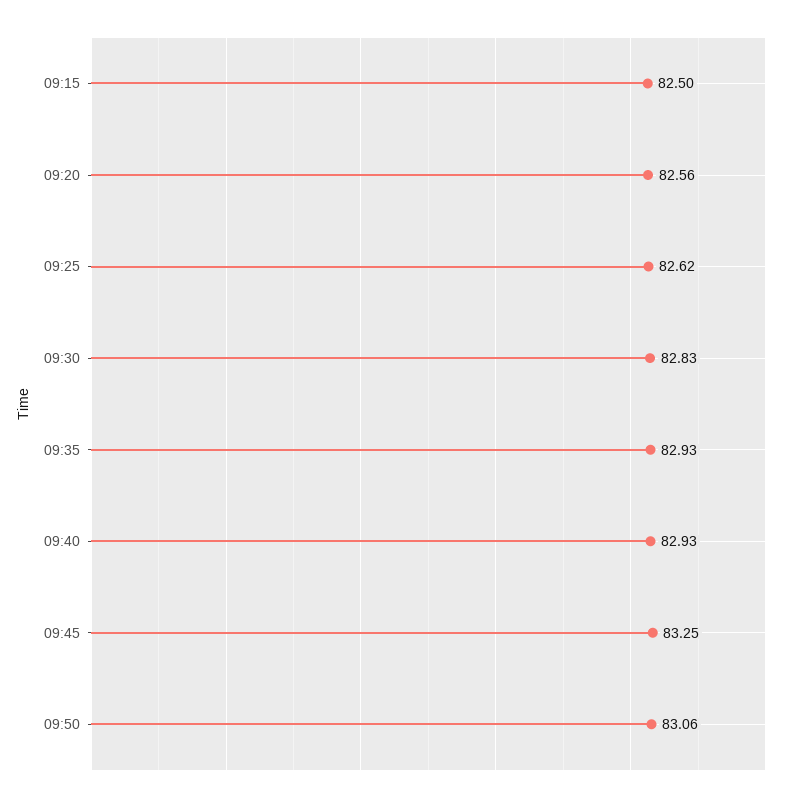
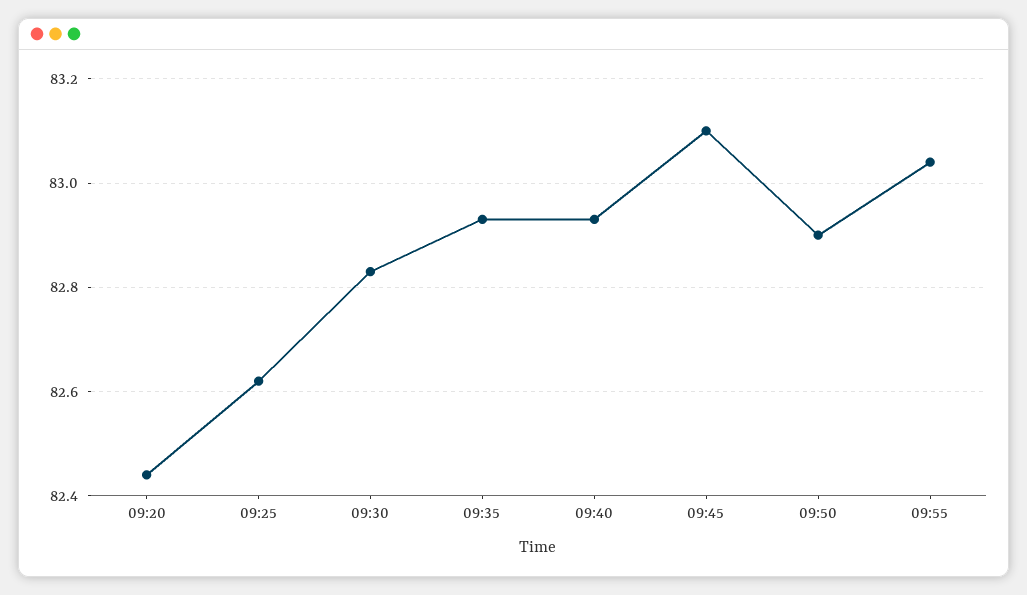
09:15: 82.5 -> none
09:20: 82.56 -> 82.45
09:45: 83.25 -> 83.1
09:50: 83.06 -> 82.9
09:55: none -> 83.05

